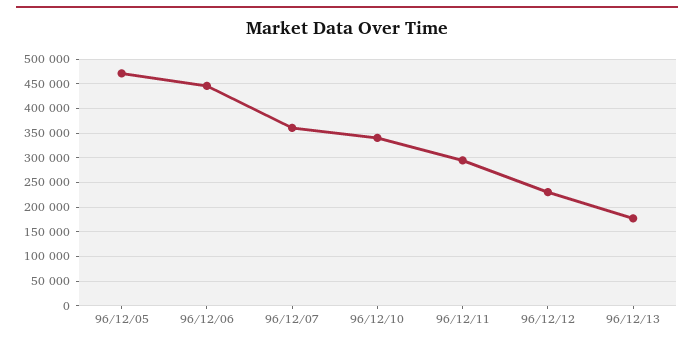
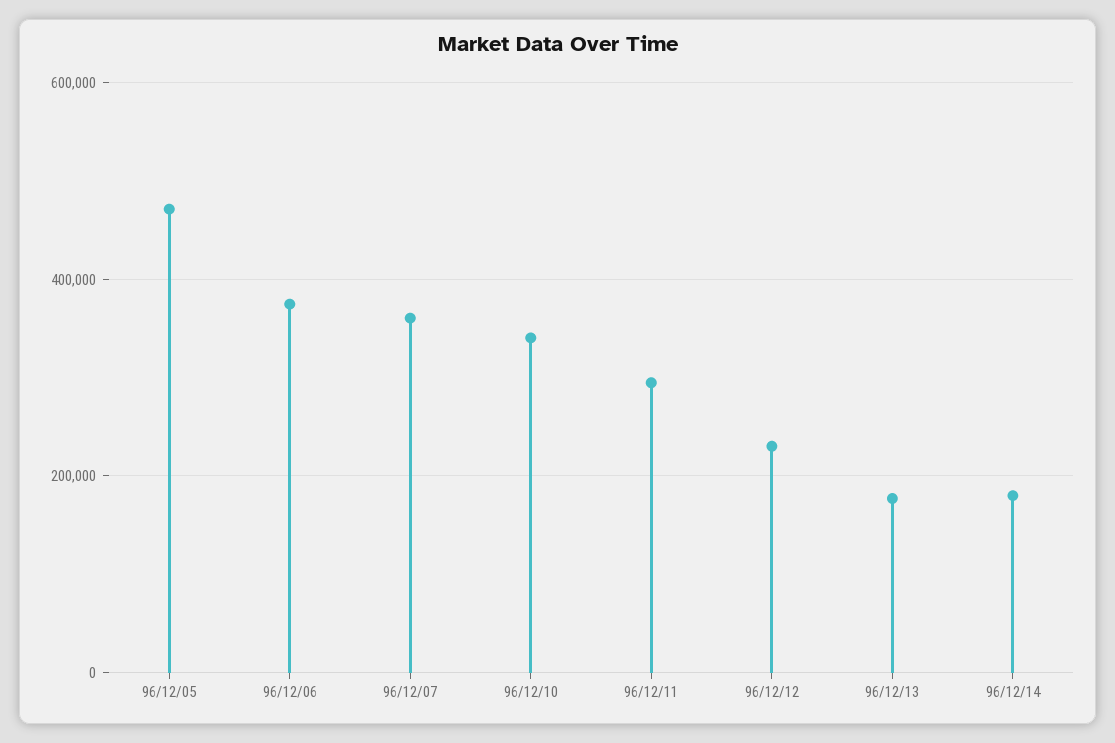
96/12/06: 450000 -> 380000
96/12/14: none -> 180000

